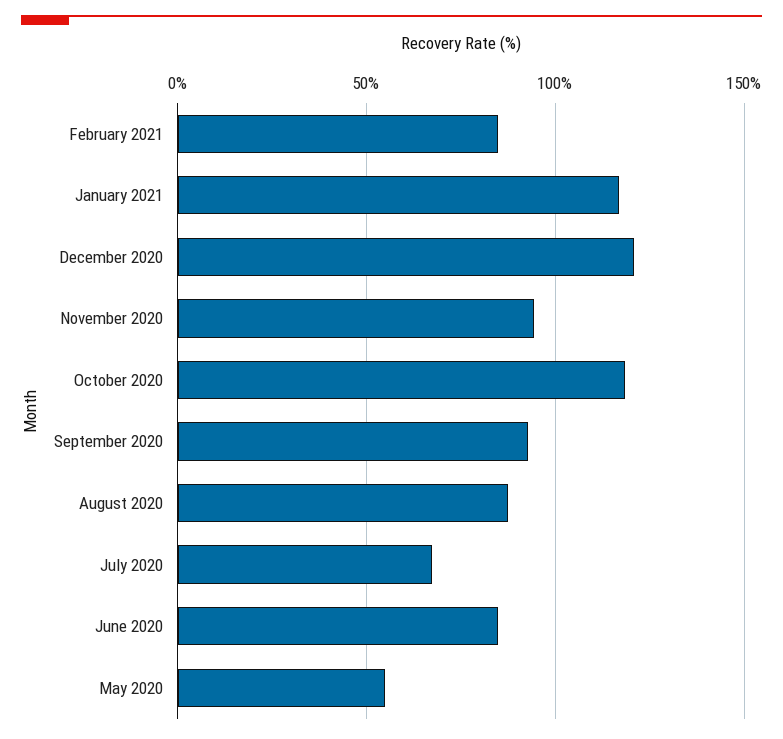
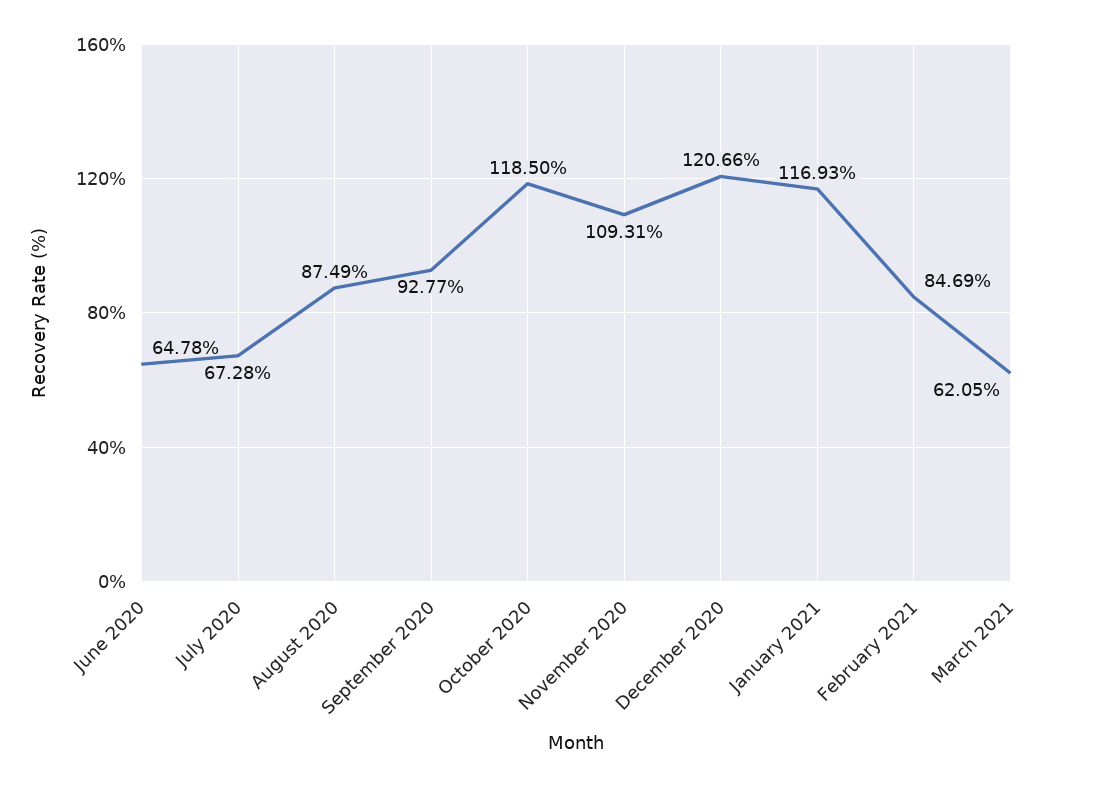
November 2020: 95 -> 109.31
June 2020: 85 -> 64.78
May 2020: 55 -> none
March 2021: none -> 62.05

